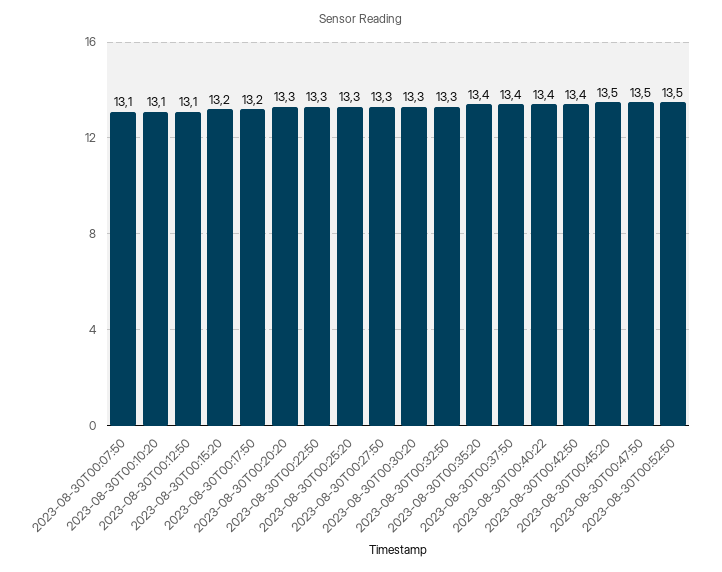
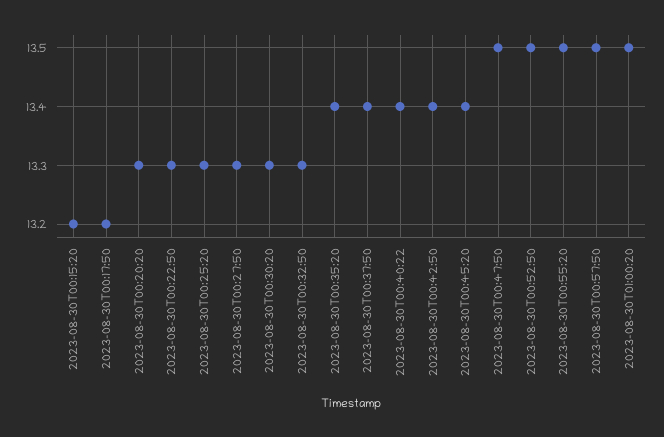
2023-08-30T00:07:50: 13.1 -> none
2023-08-30T00:10:20: 13.1 -> none
2023-08-30T00:12:50: 13.1 -> none
2023-08-30T00:45:20: 13.5 -> 13.4
2023-08-30T00:55:20: none -> 13.5
2023-08-30T00:57:50: none -> 13.5
2023-08-30T01:00:20: none -> 13.5

